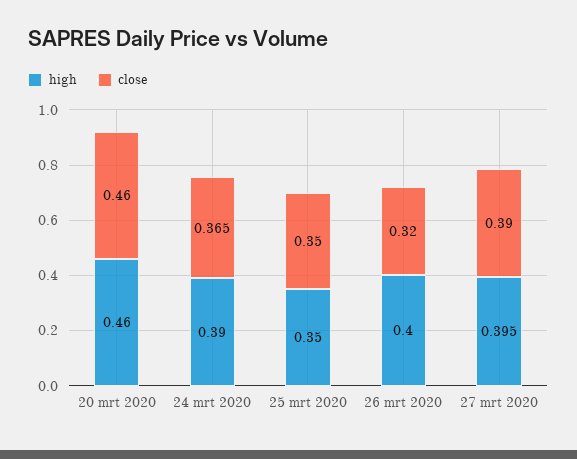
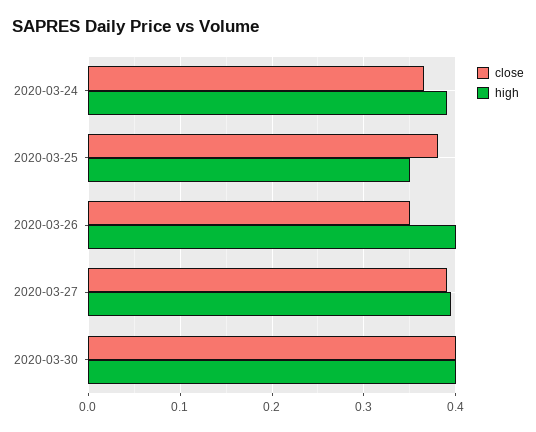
high, 20 mrt 2020: 0.46 -> none
close, 20 mrt 2020: 0.46 -> none
close, 25 mrt 2020: 0.35 -> 0.38
close, 26 mrt 2020: 0.32 -> 0.35
close, 2020-03-30: none -> 0.4
high, 2020-03-30: none -> 0.4

